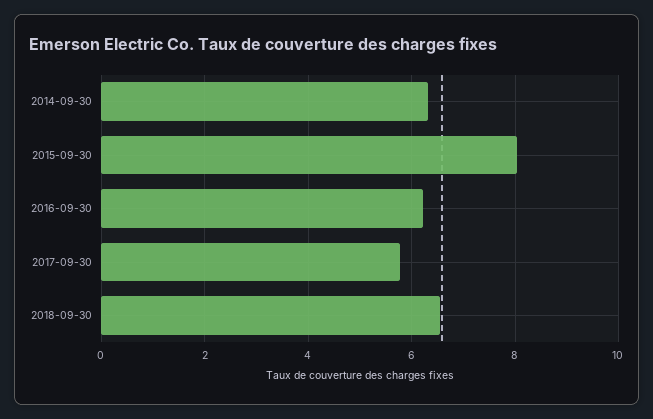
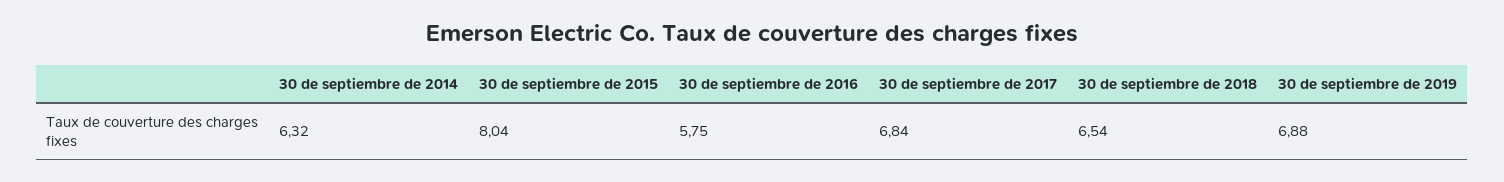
2016-09-30: 6.2 -> 5.75
2017-09-30: 5.8 -> 6.84
30 de septiembre de 2019: none -> 6.88

